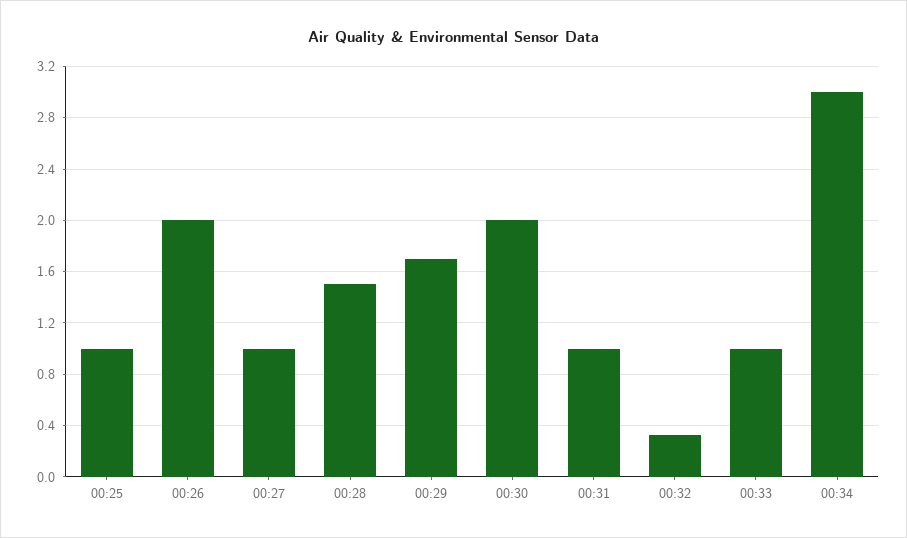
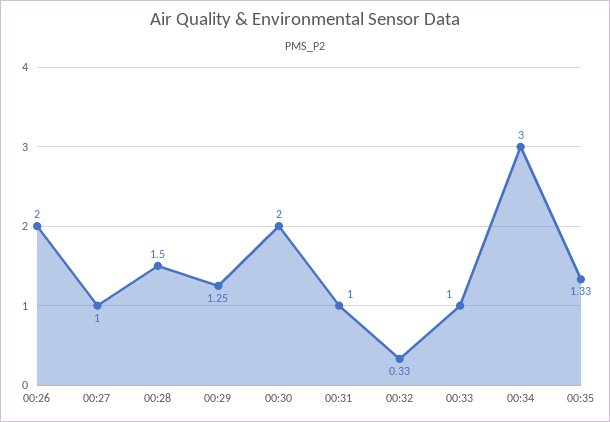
00:25: 1 -> none
00:29: 1.7 -> 1.25
00:35: none -> 1.33

